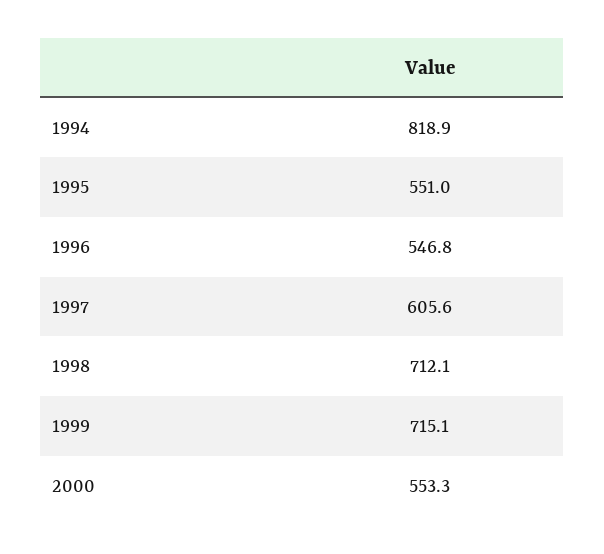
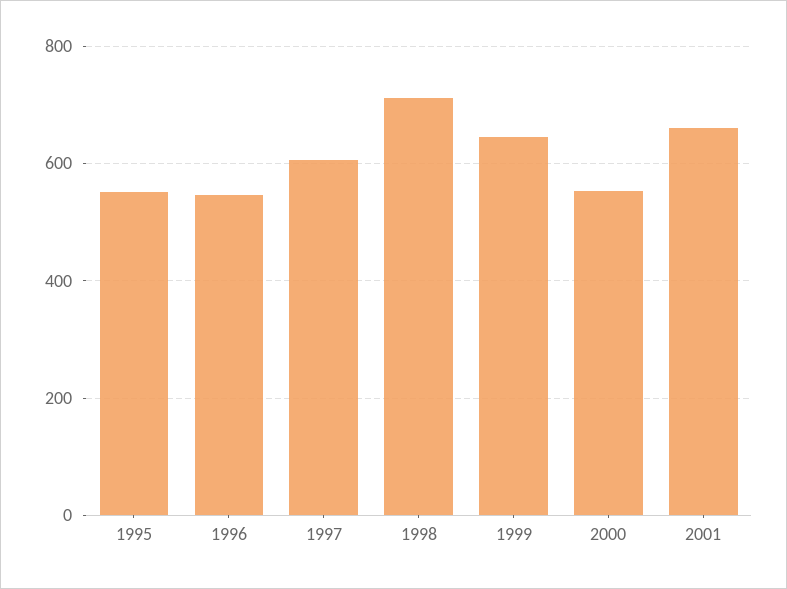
1994: 818.9 -> none
1999: 715.1 -> 640
2001: none -> 660

